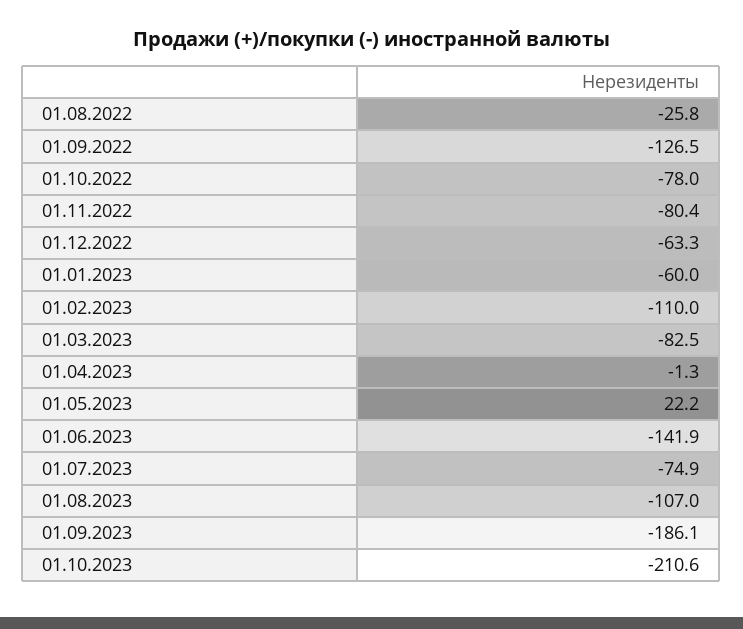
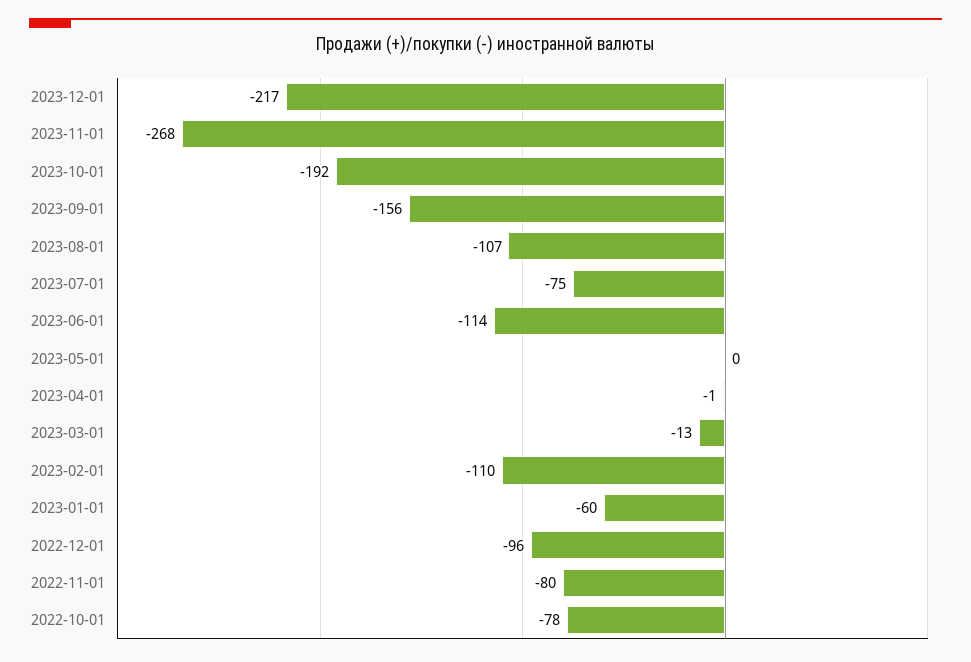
01.08.2022: -25.8 -> none
01.09.2022: -126.5 -> none
01.12.2022: -63.3 -> -96
01.03.2023: -82.5 -> -13
01.05.2023: 22.2 -> 0
01.06.2023: -141.9 -> -114
01.09.2023: -186.1 -> -156
01.10.2023: -210.6 -> -192
2023-12-01: none -> -217
2023-11-01: none -> -268

